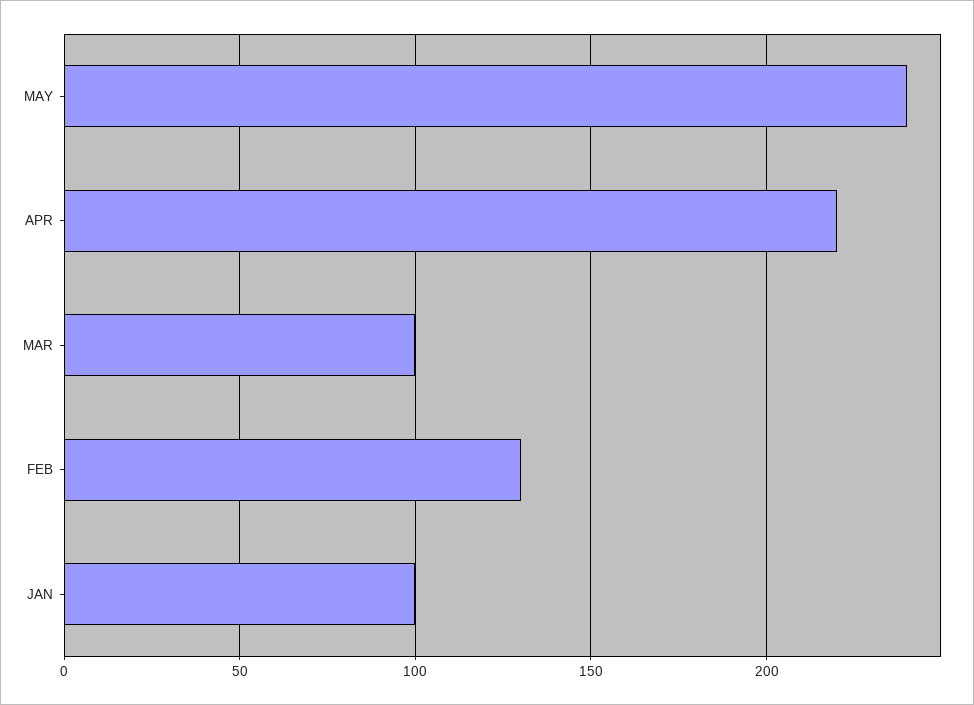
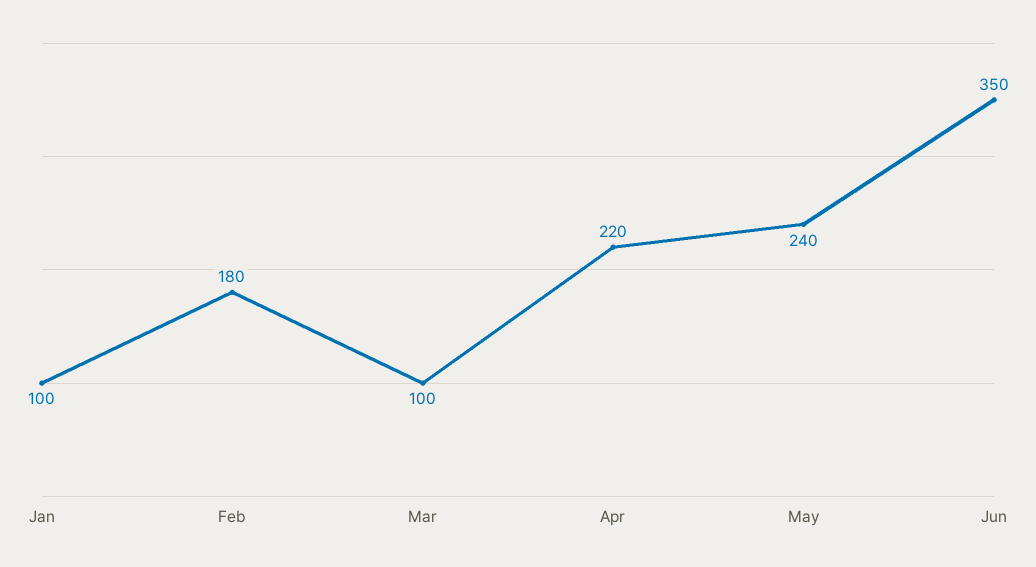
FEB: 130 -> 180
Jun: none -> 350

